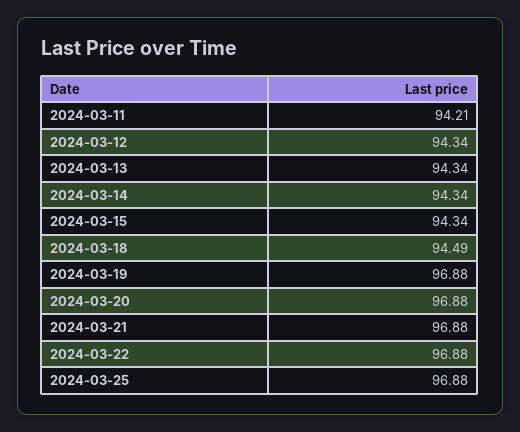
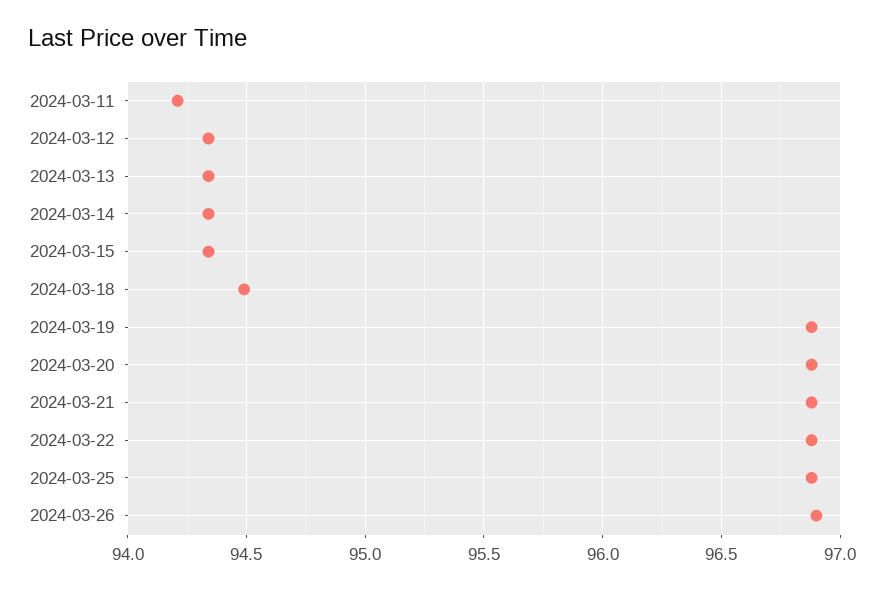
2024-03-26: none -> 96.9

